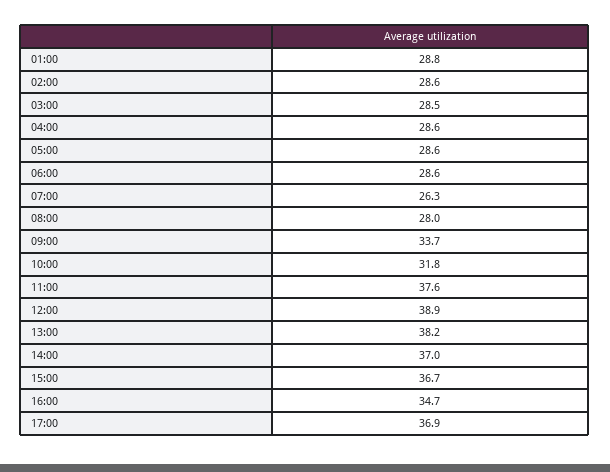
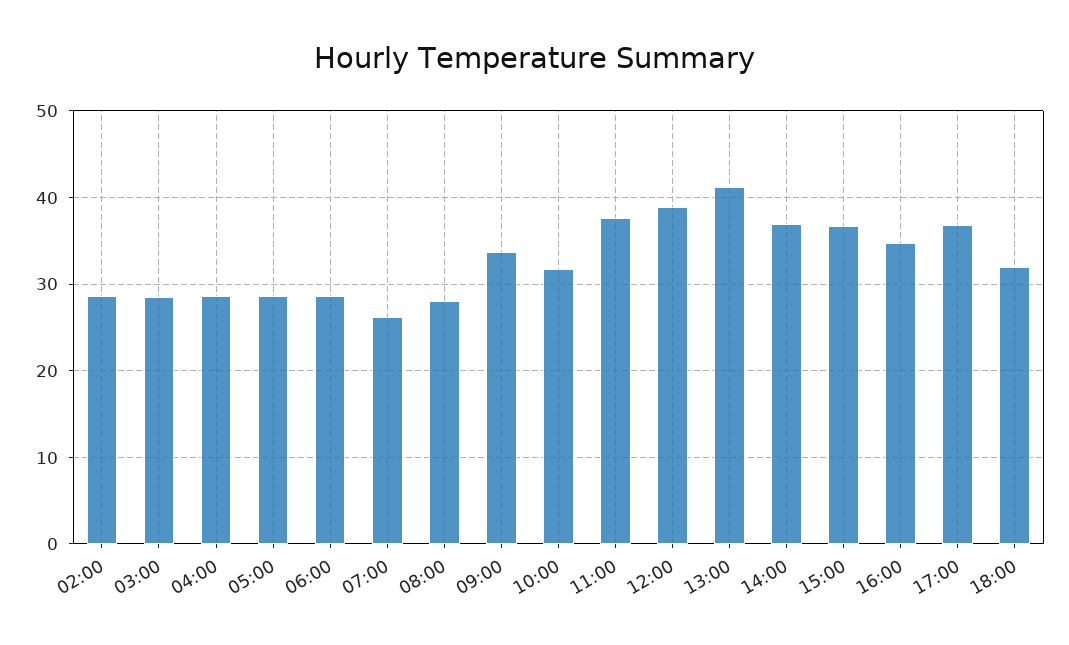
01:00: 28.8 -> none
13:00: 38.2 -> 41
18:00: none -> 32

